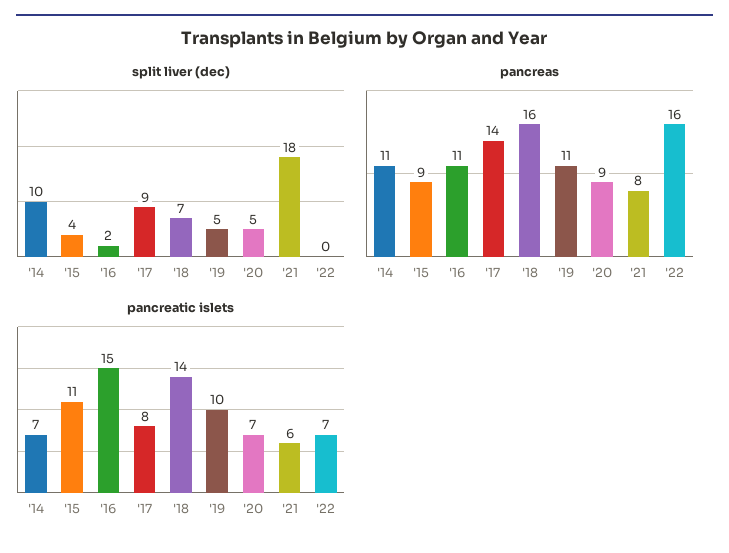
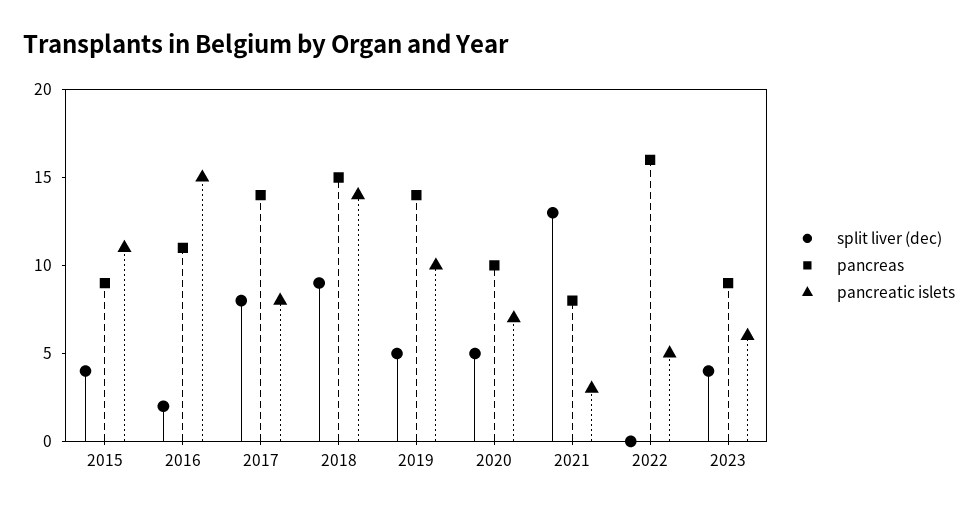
split liver (dec), '14: 10 -> none
split liver (dec), '17: 9 -> 8
split liver (dec), '18: 7 -> 9
split liver (dec), '21: 18 -> 13
pancreas, '14: 11 -> none
pancreas, '18: 16 -> 15
pancreas, '19: 11 -> 14
pancreas, '20: 9 -> 10
pancreatic islets, '14: 7 -> none
pancreatic islets, '21: 6 -> 3
pancreatic islets, '22: 7 -> 5
split liver (dec), 2023: none -> 4
pancreas, 2023: none -> 9
pancreatic islets, 2023: none -> 6

